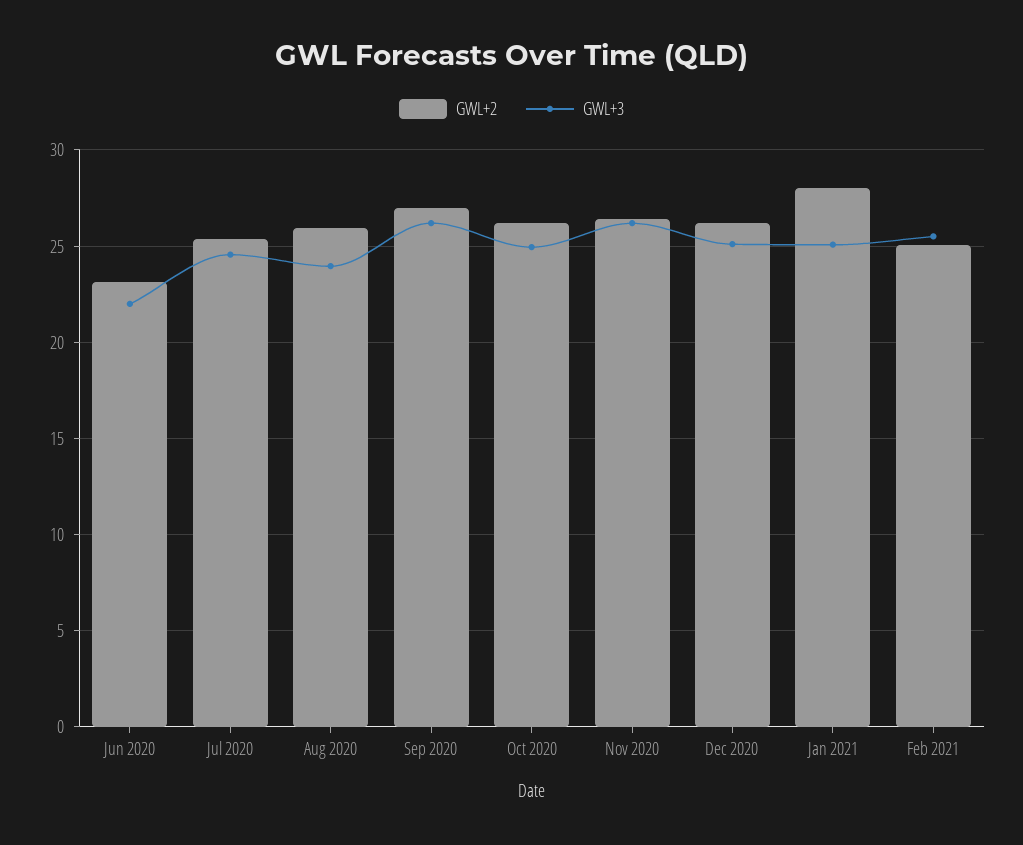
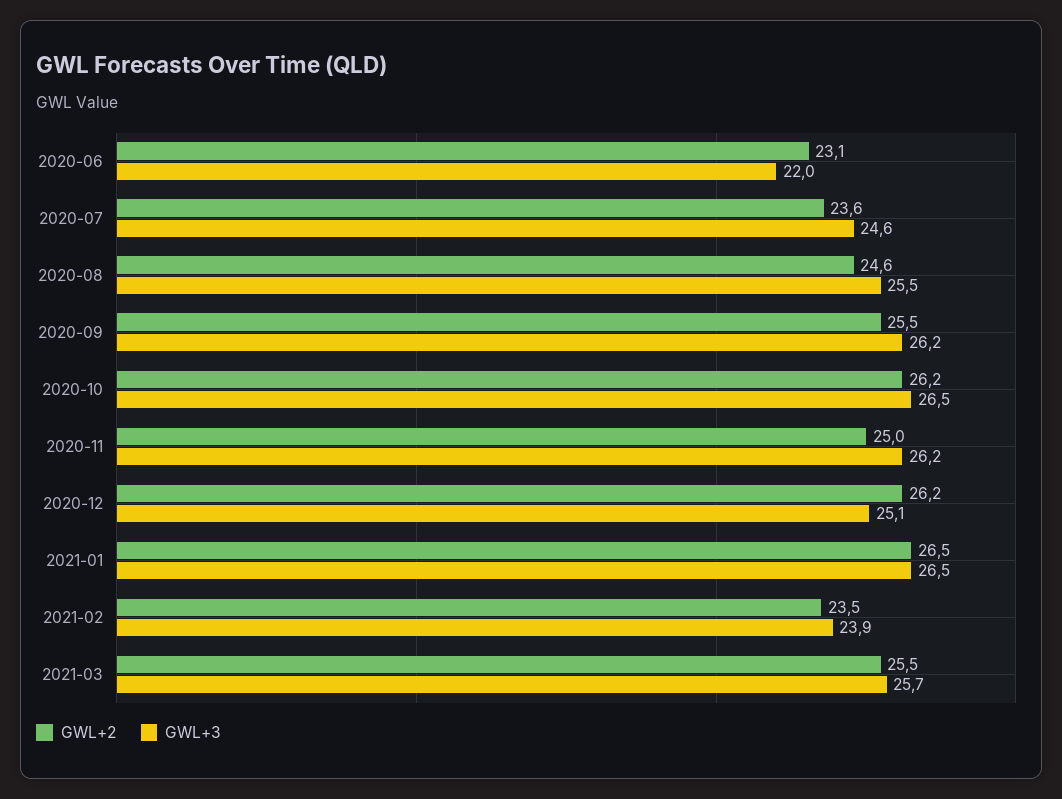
GWL+2, Jul 2020: 25.5 -> 23.6
GWL+2, Aug 2020: 26 -> 24.6
GWL+3, Aug 2020: 24 -> 25.5
GWL+2, Sep 2020: 27 -> 25.5
GWL+3, Oct 2020: 25 -> 26.5
GWL+2, Nov 2020: 26.5 -> 25
GWL+2, Jan 2021: 28 -> 26.5
GWL+3, Jan 2021: 25 -> 26.5
GWL+2, Feb 2021: 25 -> 23.5
GWL+3, Feb 2021: 25.5 -> 23.9
GWL+2, 2021-03: none -> 25.5
GWL+3, 2021-03: none -> 25.7

